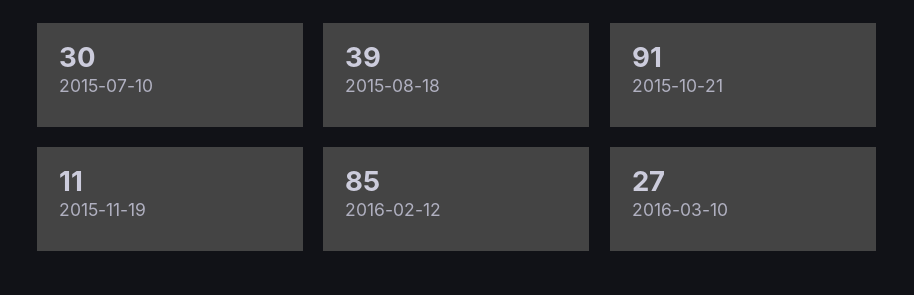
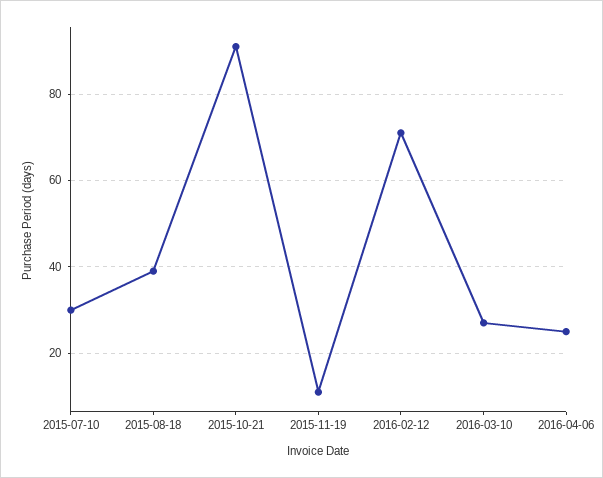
2016-02-12: 85 -> 70
2016-04-06: none -> 25

